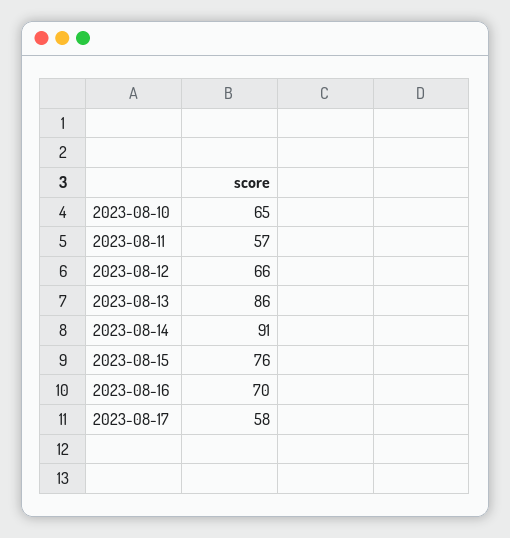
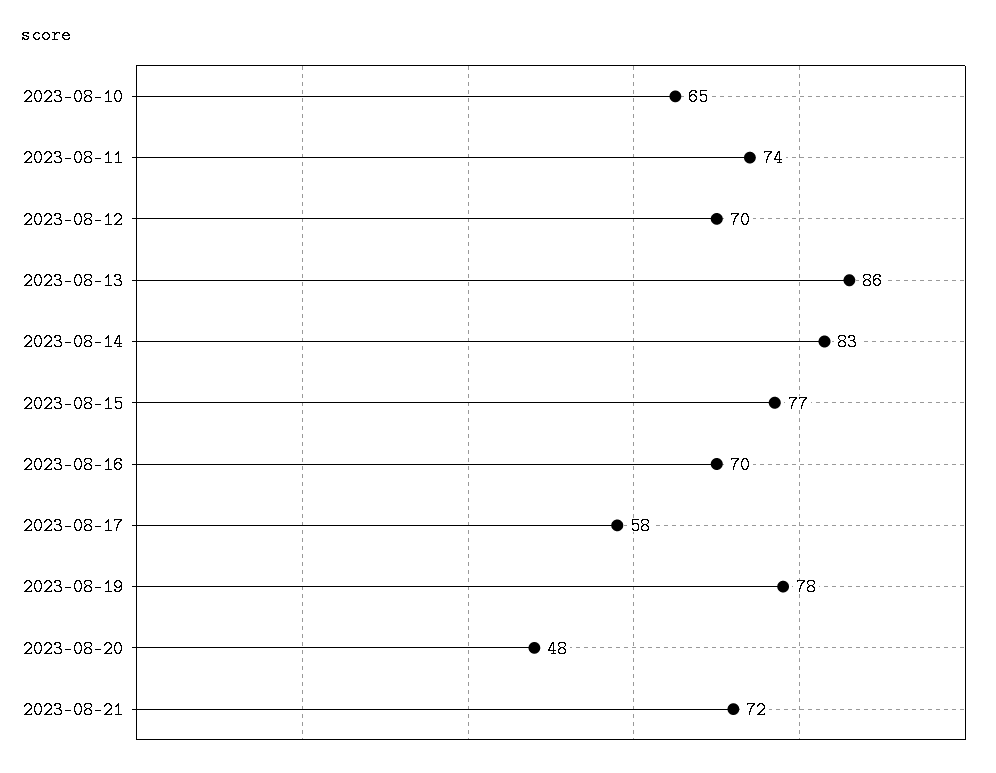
2023-08-11: 57 -> 74
2023-08-12: 66 -> 70
2023-08-14: 91 -> 83
2023-08-15: 76 -> 77
2023-08-19: none -> 78
2023-08-20: none -> 48
2023-08-21: none -> 72

